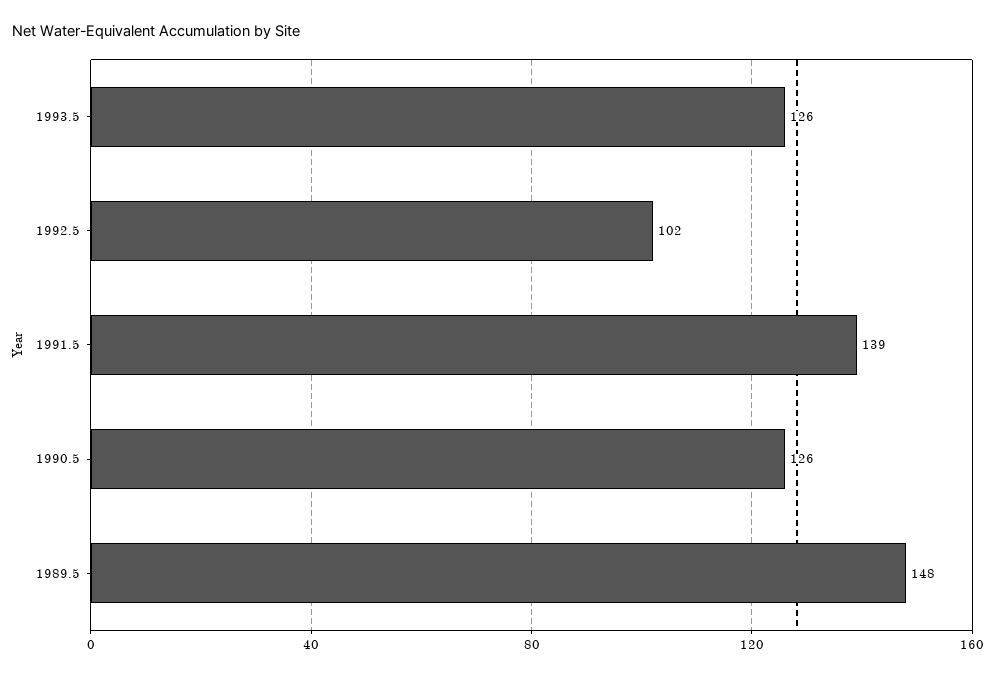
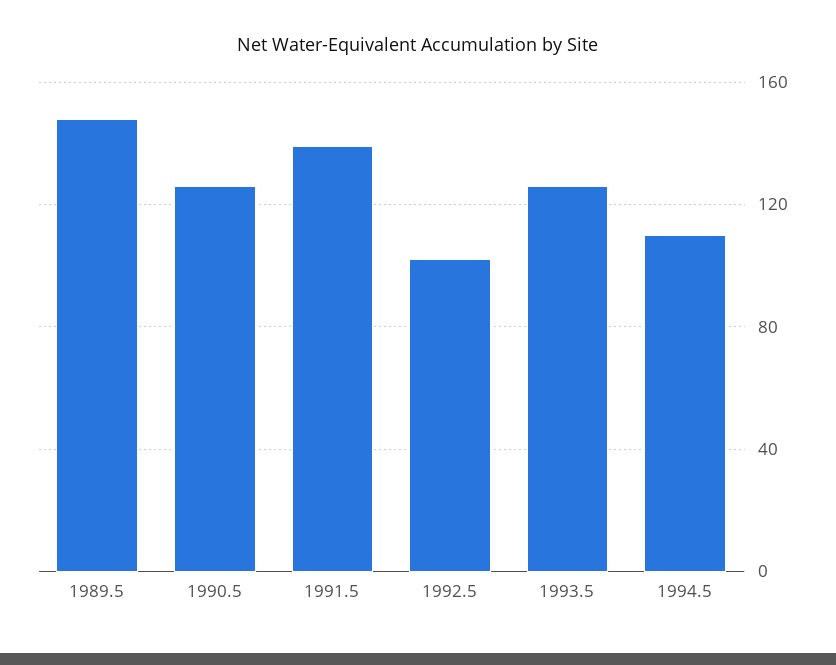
1994.5: none -> 110

